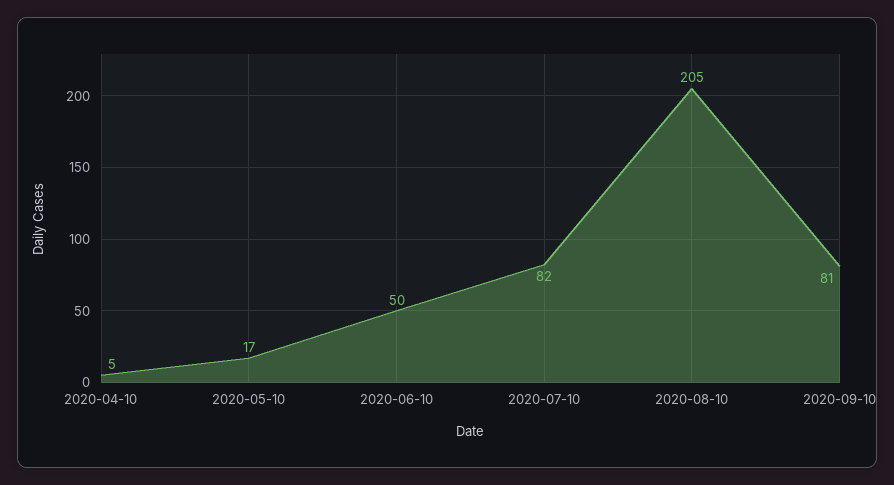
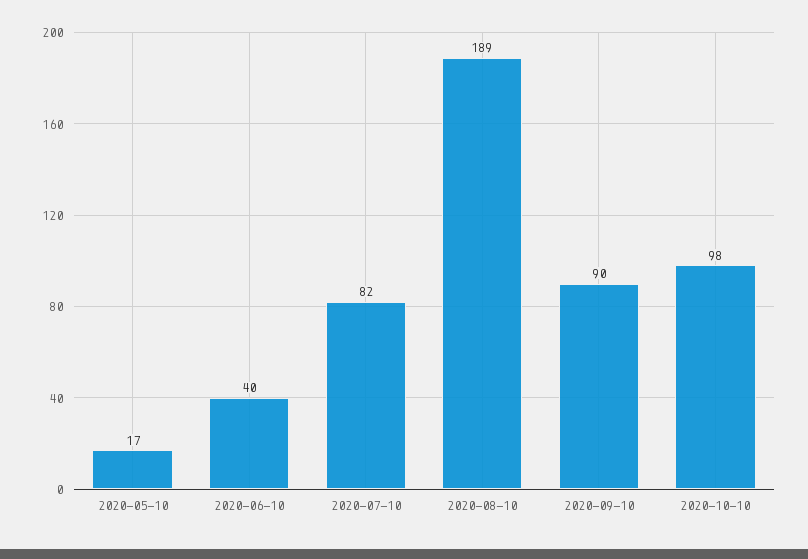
2020-04-10: 5 -> none
2020-06-10: 50 -> 40
2020-08-10: 205 -> 189
2020-09-10: 81 -> 90
2020-10-10: none -> 98

